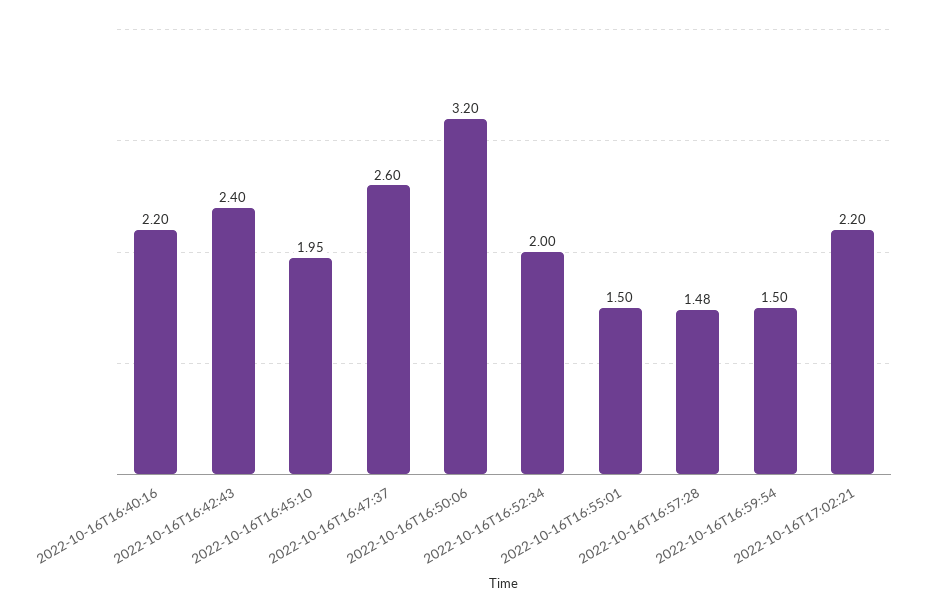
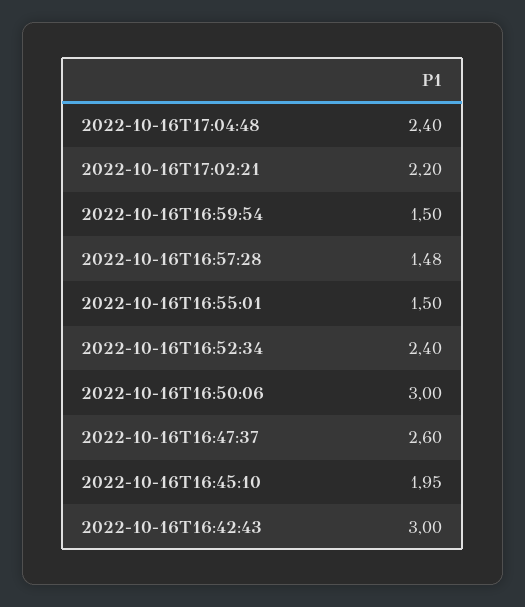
2022-10-16T16:40:16: 2.2 -> none
2022-10-16T16:42:43: 2.4 -> 3
2022-10-16T16:50:06: 3.2 -> 3
2022-10-16T16:52:34: 2 -> 2.4
2022-10-16T17:04:48: none -> 2.4

